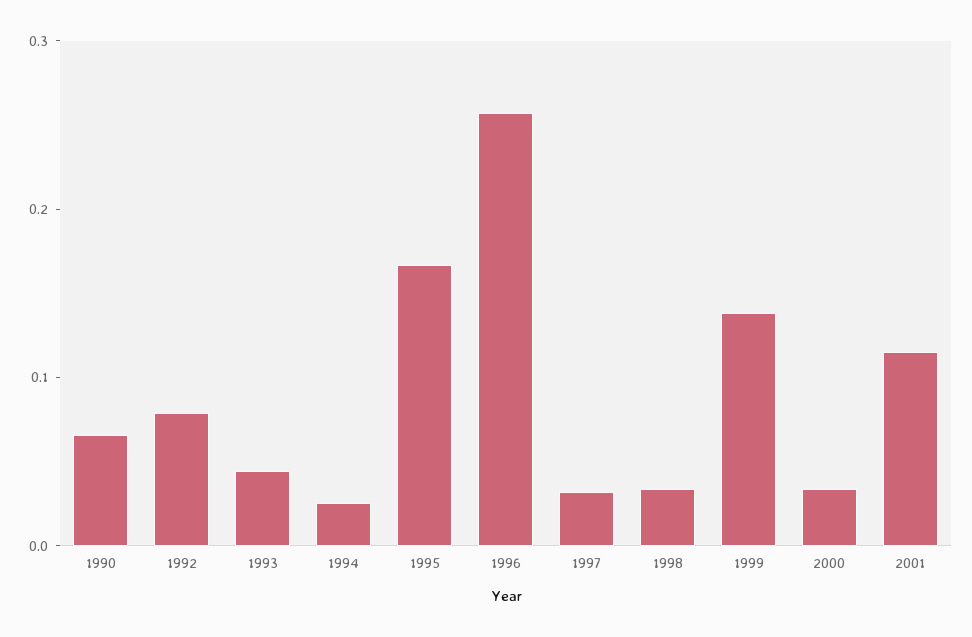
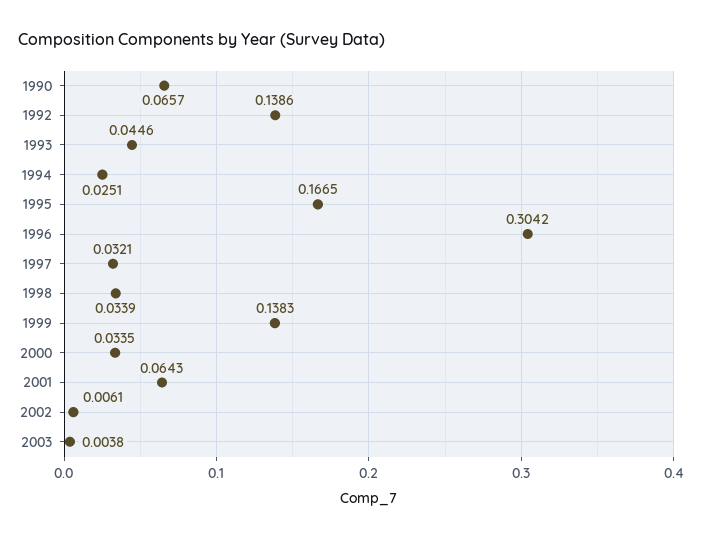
1992: 0.08 -> 0.1386
1996: 0.26 -> 0.3042
2001: 0.12 -> 0.0643
2002: none -> 0.0061
2003: none -> 0.0038

